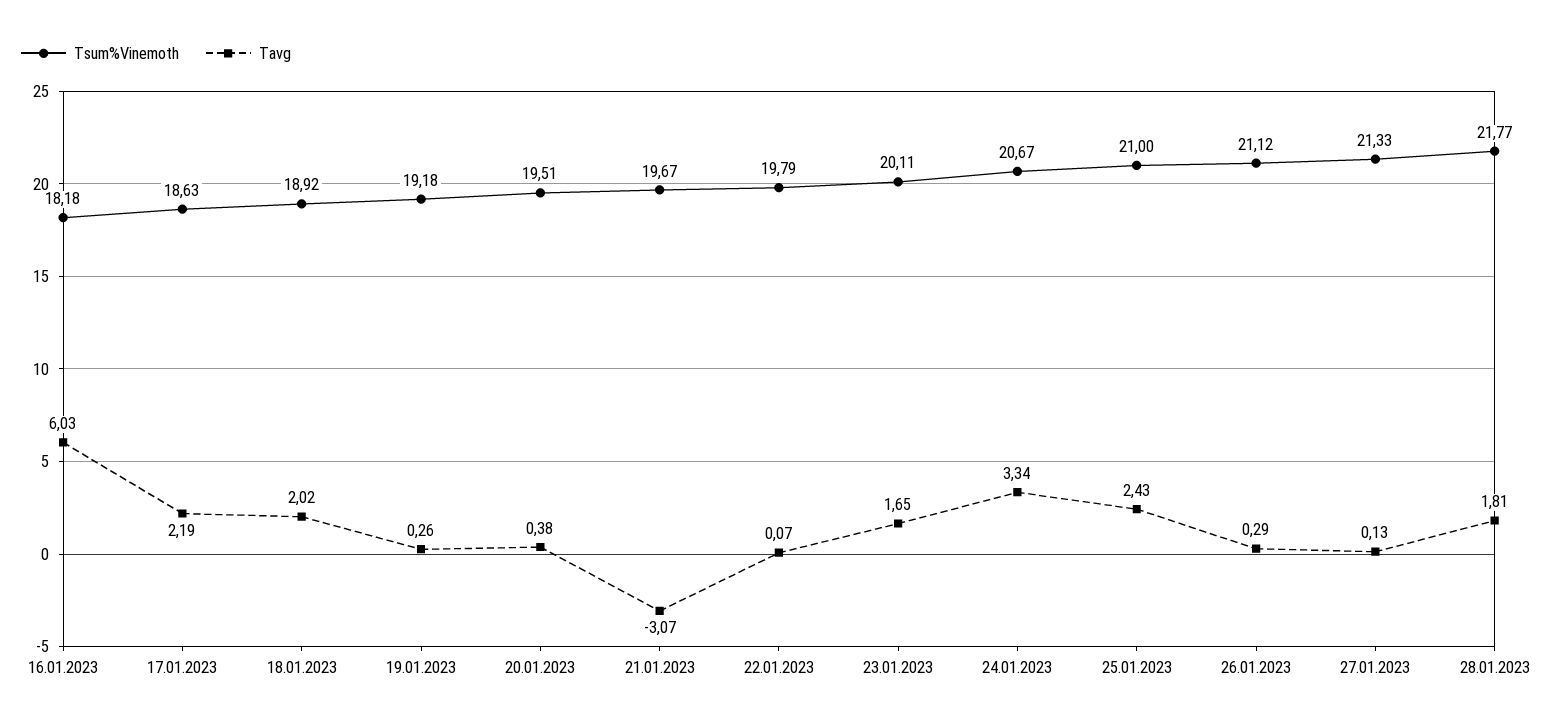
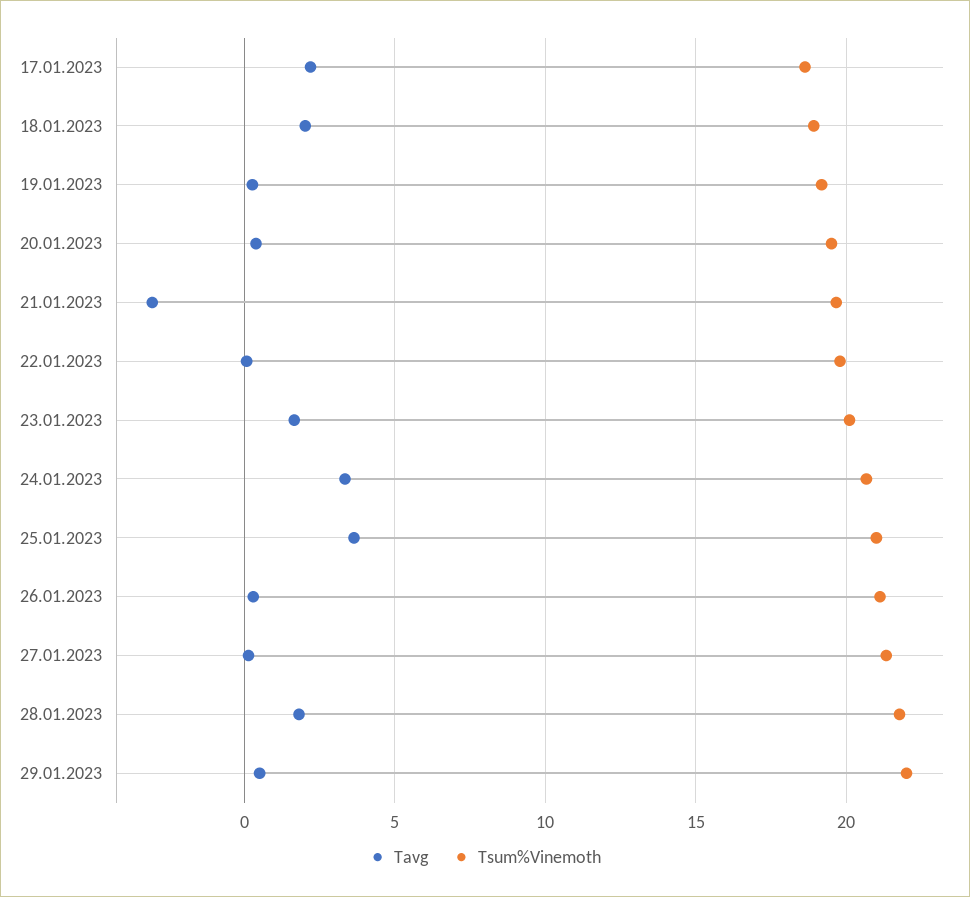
Tsum%Vinemoth, 16.01.2023: 18.18 -> none
Tavg, 16.01.2023: 6.03 -> none
Tavg, 25.01.2023: 2.43 -> 3.5
Tavg, 29.01.2023: none -> 0.5
Tsum%Vinemoth, 29.01.2023: none -> 22

